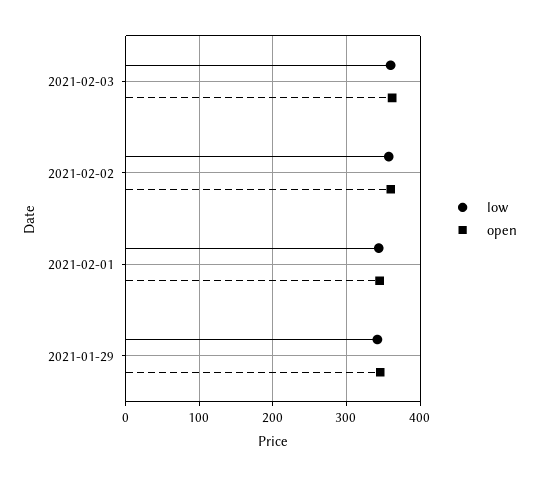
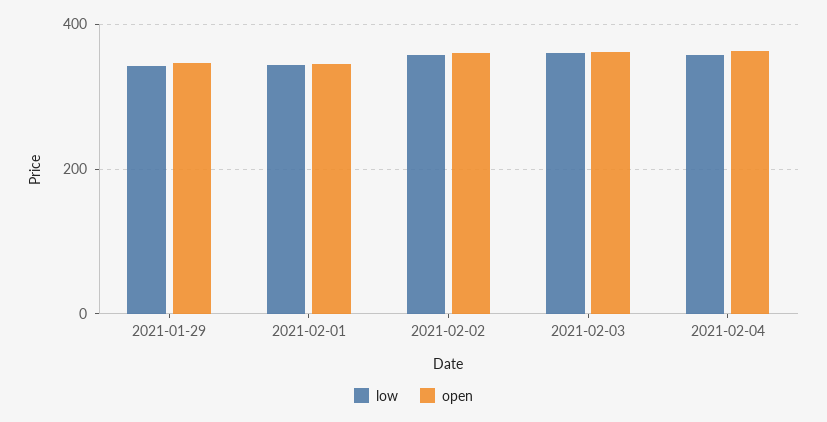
low, 2021-02-04: none -> 360
open, 2021-02-04: none -> 360

